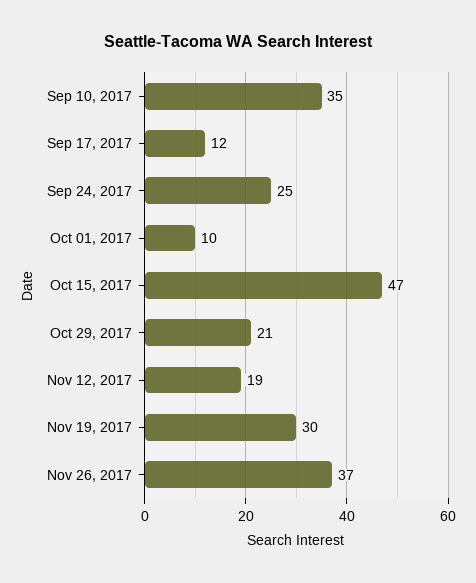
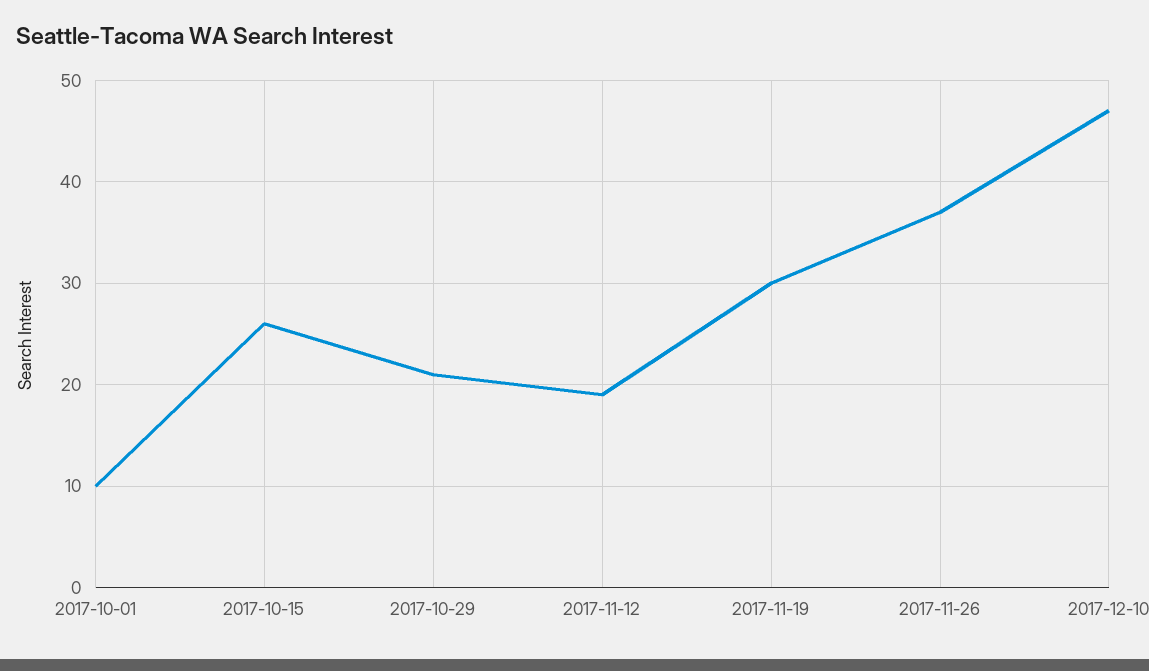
Sep 10, 2017: 35 -> none
Sep 17, 2017: 12 -> none
Sep 24, 2017: 25 -> none
Oct 15, 2017: 47 -> 26
2017-12-10: none -> 47

